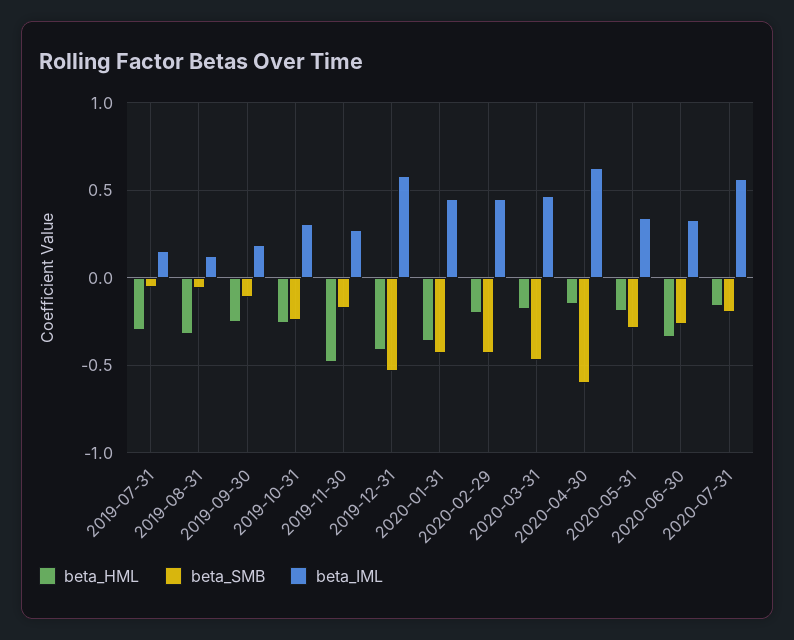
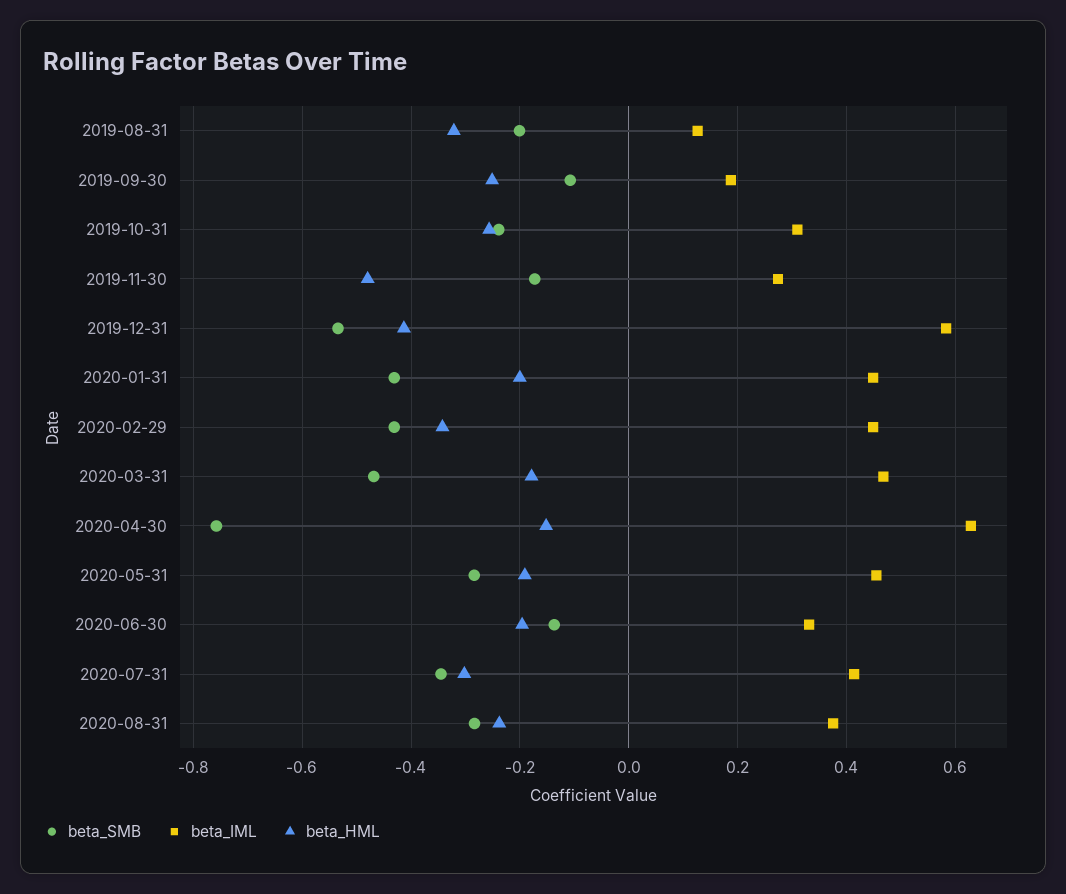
beta_HML, 2019-07-31: -0.3 -> none
beta_SMB, 2019-07-31: -0.05 -> none
beta_IML, 2019-07-31: 0.15 -> none
beta_SMB, 2019-08-31: -0.05 -> -0.2
beta_HML, 2020-01-31: -0.35 -> -0.2
beta_HML, 2020-02-29: -0.2 -> -0.34
beta_SMB, 2020-04-30: -0.6 -> -0.76
beta_IML, 2020-05-31: 0.35 -> 0.46
beta_HML, 2020-06-30: -0.35 -> -0.2
beta_SMB, 2020-06-30: -0.25 -> -0.14
beta_HML, 2020-07-31: -0.15 -> -0.3
beta_SMB, 2020-07-31: -0.2 -> -0.34
beta_IML, 2020-07-31: 0.55 -> 0.42
beta_SMB, 2020-08-31: none -> -0.28
beta_IML, 2020-08-31: none -> 0.38
beta_HML, 2020-08-31: none -> -0.24

